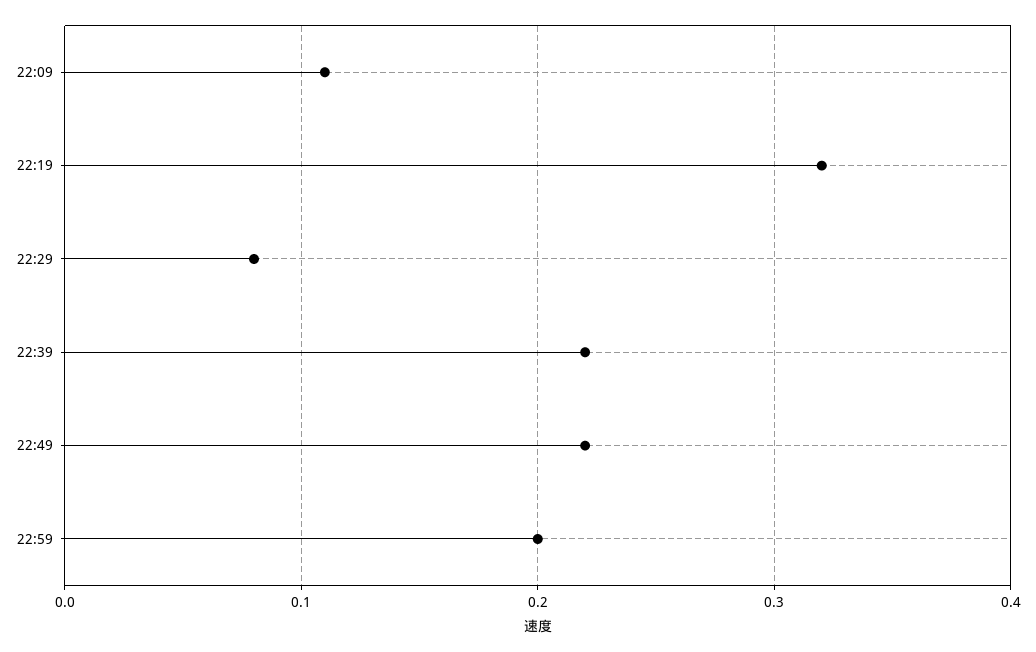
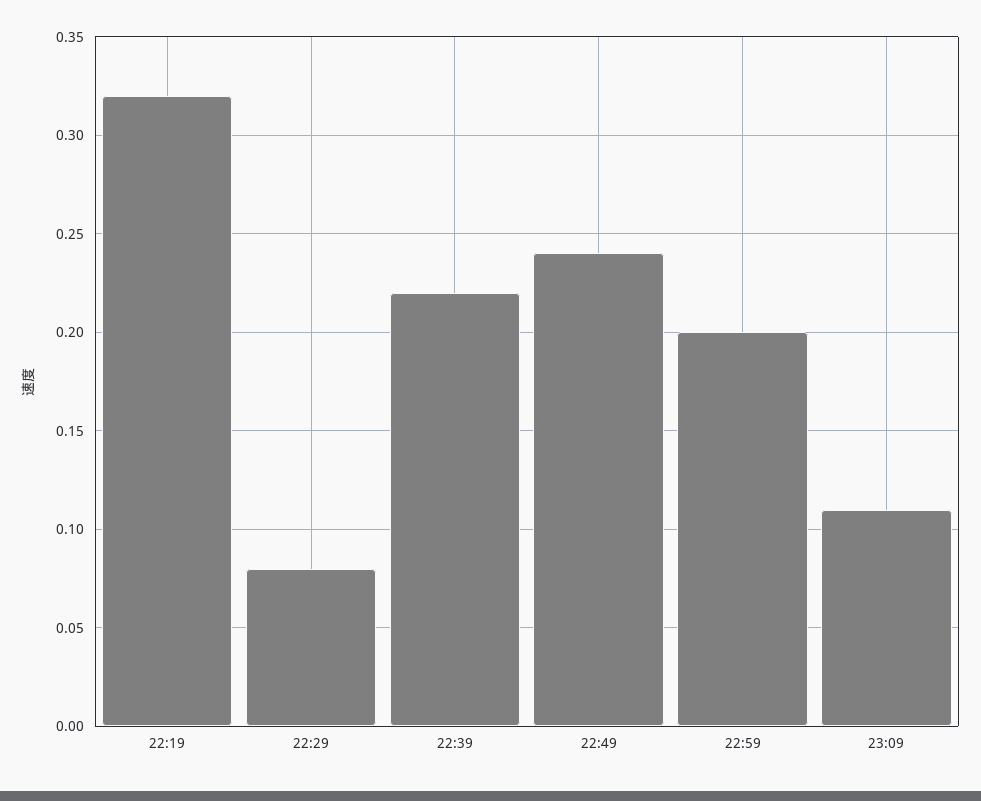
22:09: 0.11 -> none
22:49: 0.22 -> 0.24
23:09: none -> 0.11

